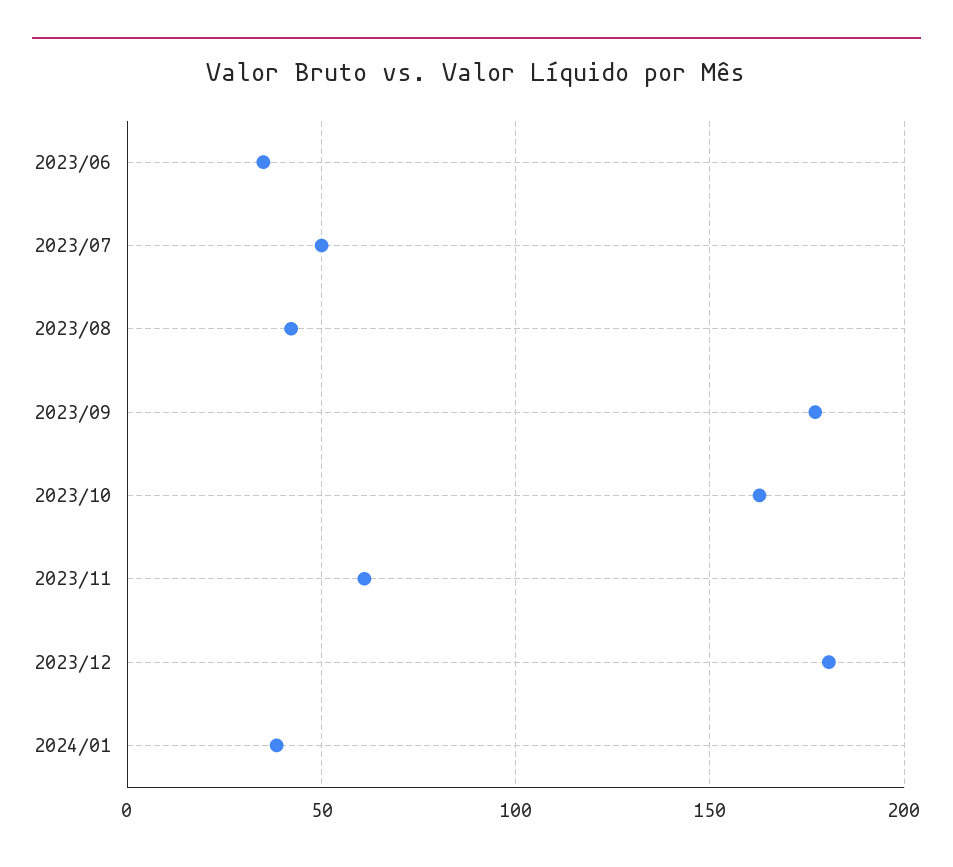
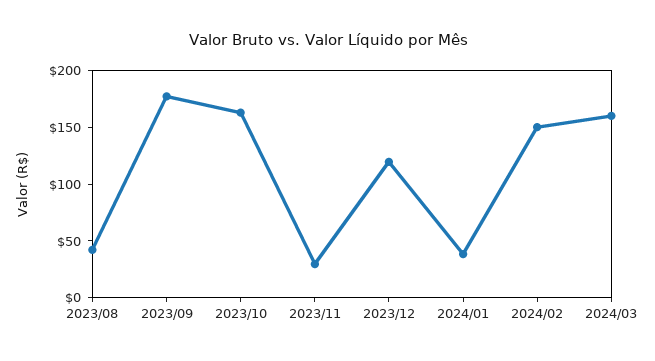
2023/06: 35 -> none
2023/07: 50 -> none
2023/11: 60 -> 30
2023/12: 180 -> 120
2024/02: none -> 150
2024/03: none -> 160

